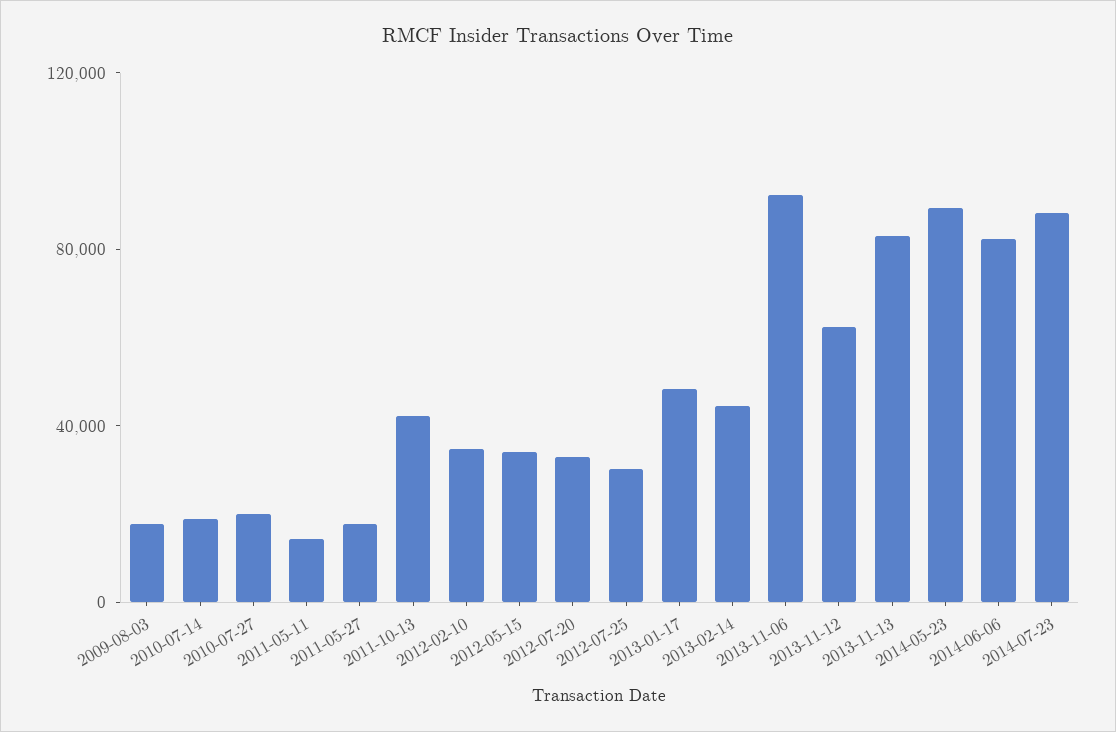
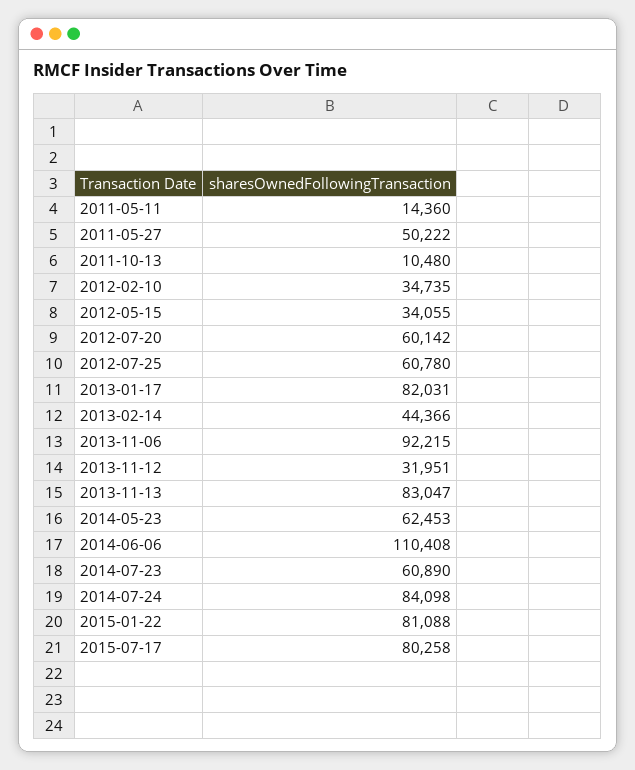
2009-08-03: 20000 -> none
2010-07-14: 20000 -> none
2010-07-27: 20000 -> none
2011-05-27: 20000 -> 50222
2011-10-13: 40000 -> 10480
2012-07-20: 30000 -> 60142
2012-07-25: 30000 -> 60780
2013-01-17: 50000 -> 82031
2013-11-12: 60000 -> 31951
2014-05-23: 90000 -> 62453
2014-06-06: 80000 -> 110408
2014-07-23: 90000 -> 60890
2014-07-24: none -> 84098
2015-01-22: none -> 81088
2015-07-17: none -> 80258

